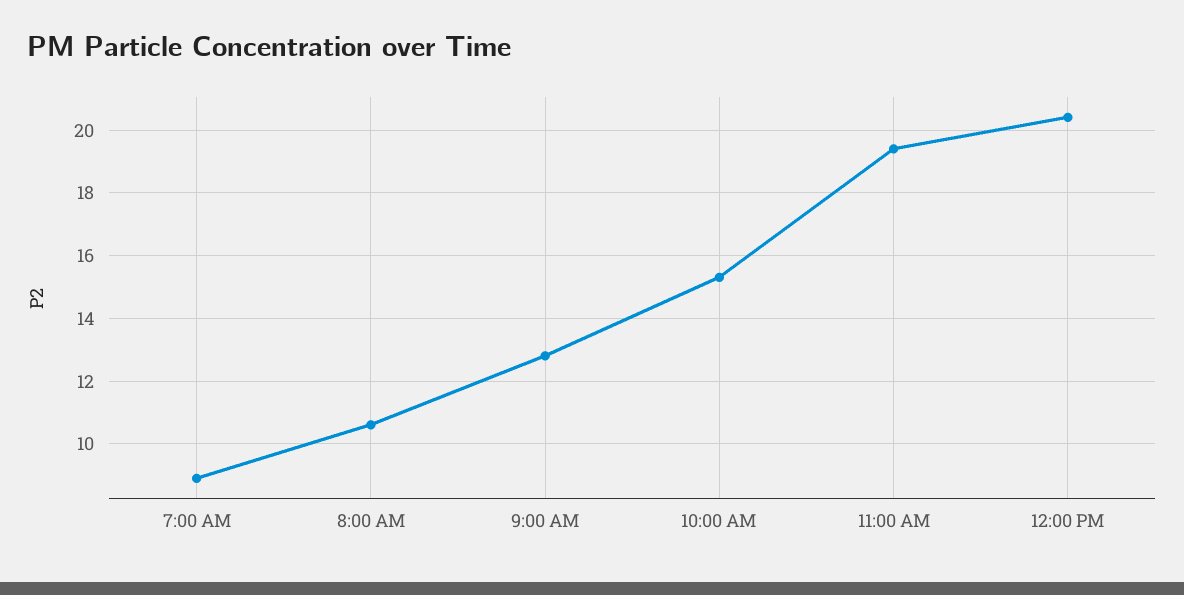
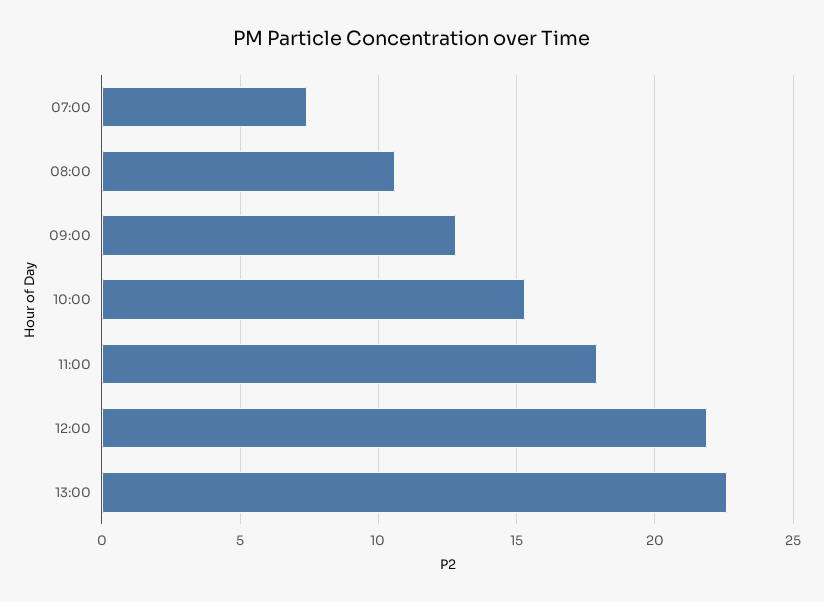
7:00 AM: 9 -> 7.5
11:00 AM: 19.5 -> 18
12:00 PM: 20.5 -> 22
13:00: none -> 22.5

